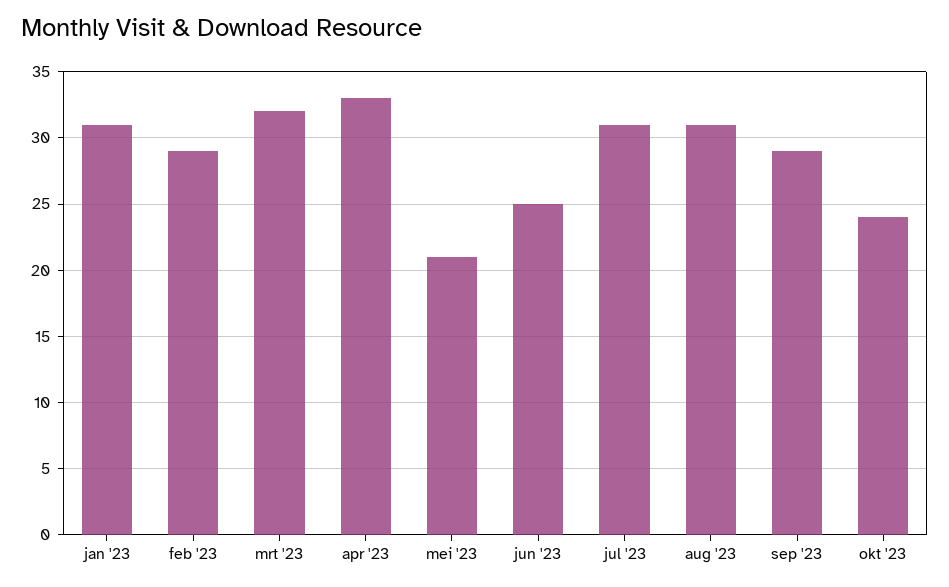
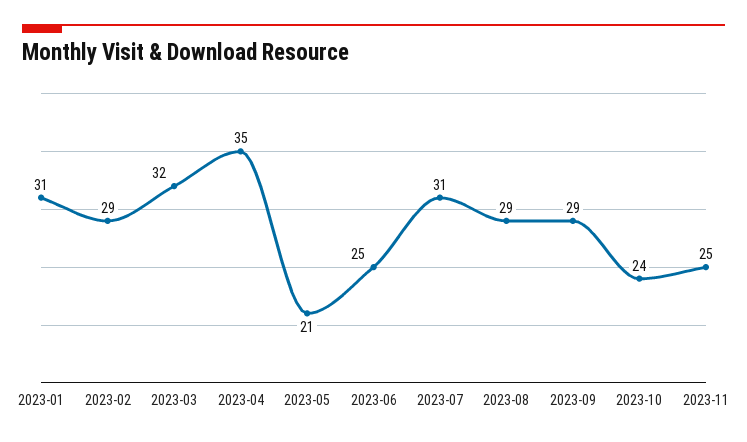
apr '23: 33 -> 35
aug '23: 31 -> 29
2023-11: none -> 25

